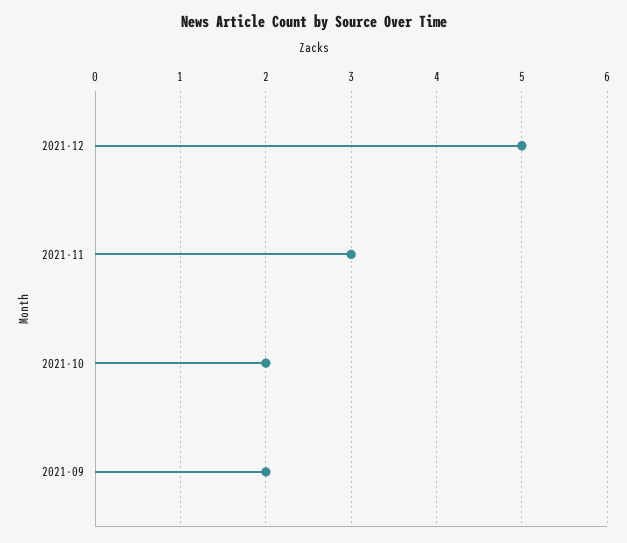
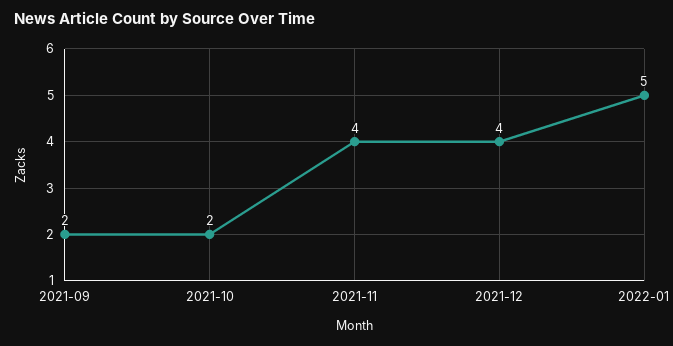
2021-12: 5 -> 4
2021-11: 3 -> 4
2022-01: none -> 5

